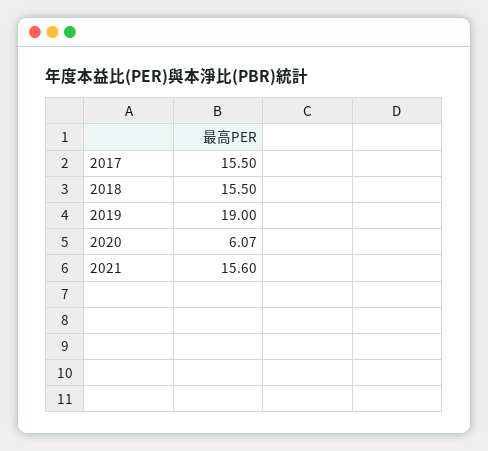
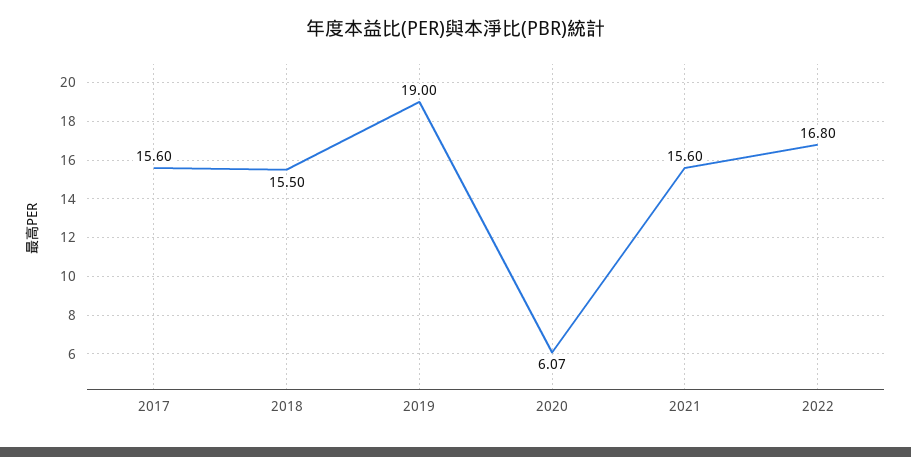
2017: 15.5 -> 15.6
2022: none -> 16.8

